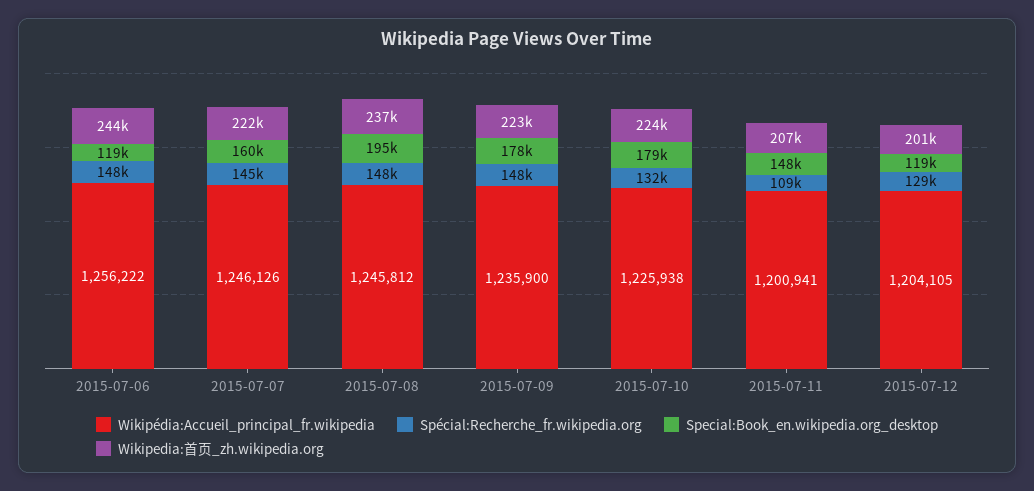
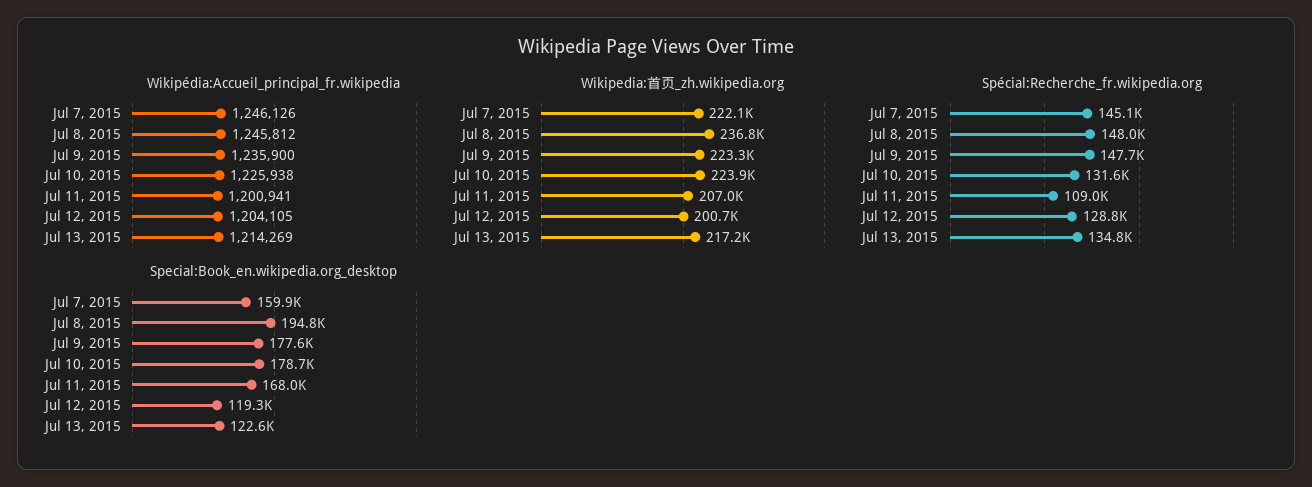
Wikipédia:Accueil_principal_fr.wikipedia, 2015-07-06: 1256222 -> none
Spécial:Recherche_fr.wikipedia.org, 2015-07-06: 148000 -> none
Special:Book_en.wikipedia.org_desktop, 2015-07-06: 119000 -> none
Wikipedia:首页_zh.wikipedia.org, 2015-07-06: 244000 -> none
Special:Book_en.wikipedia.org_desktop, 2015-07-11: 148000 -> 168000
Wikipédia:Accueil_principal_fr.wikipedia, Jul 13, 2015: none -> 1214269
Wikipedia:首页_zh.wikipedia.org, Jul 13, 2015: none -> 217200
Spécial:Recherche_fr.wikipedia.org, Jul 13, 2015: none -> 134800
Special:Book_en.wikipedia.org_desktop, Jul 13, 2015: none -> 122600

